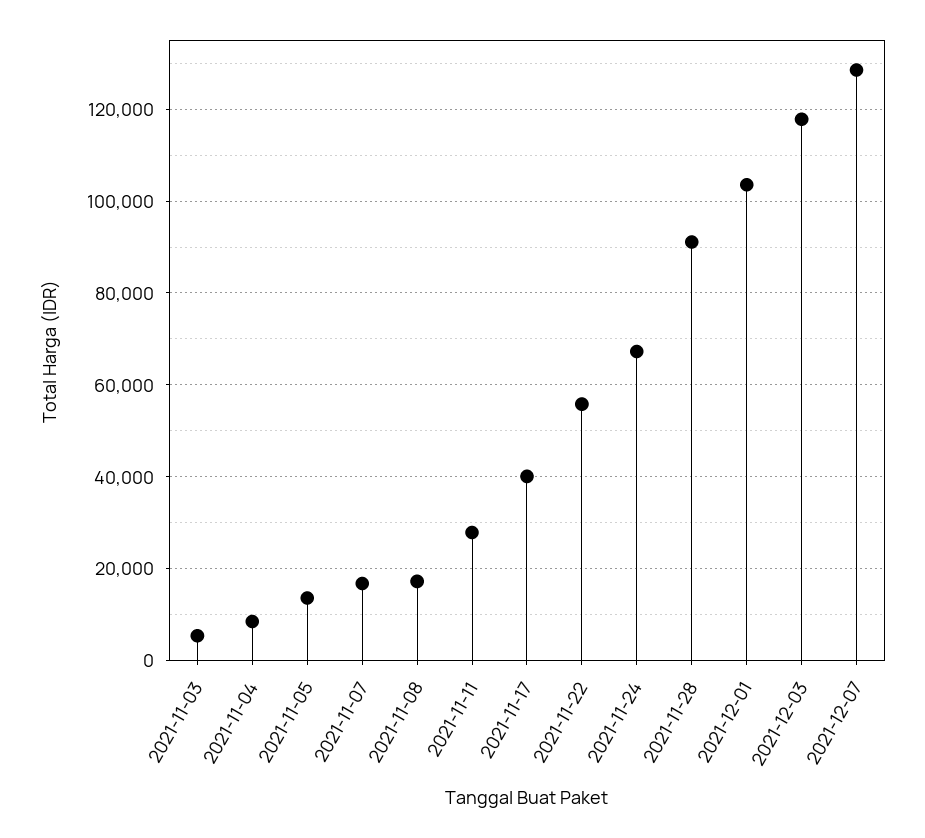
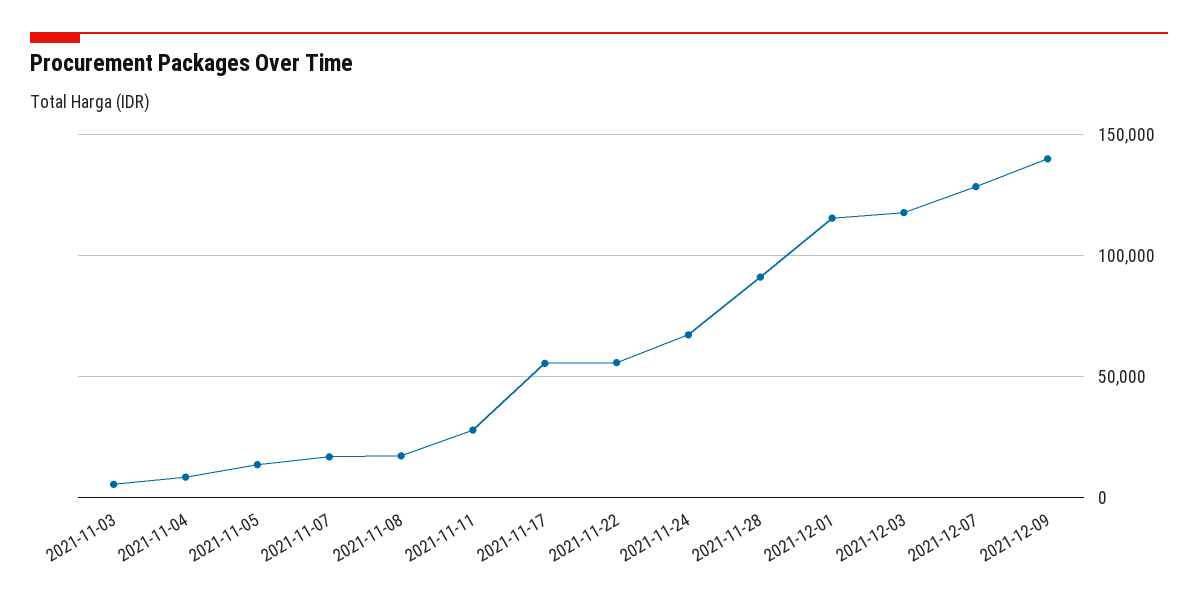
2021-11-17: 40000 -> 55000
2021-12-01: 104000 -> 115000
2021-12-09: none -> 140000

